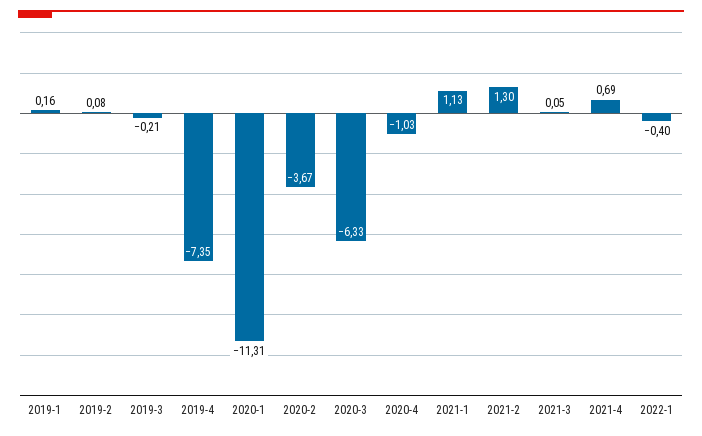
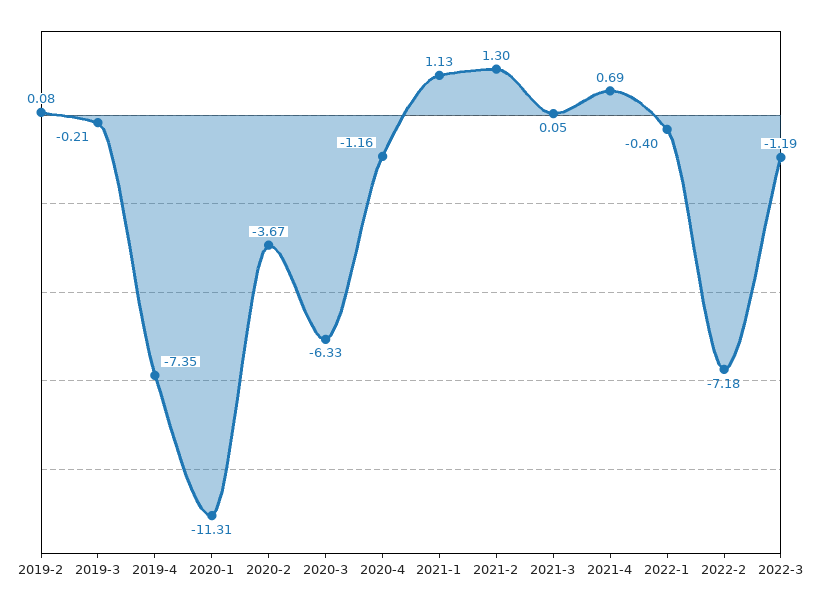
2019-1: 0.16 -> none
2020-4: -1.03 -> -1.16
2022-2: none -> -7.18
2022-3: none -> -1.19

